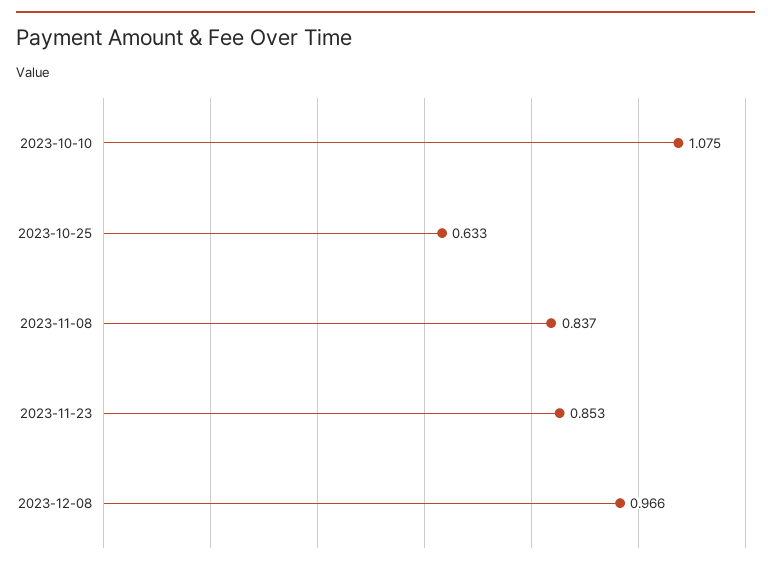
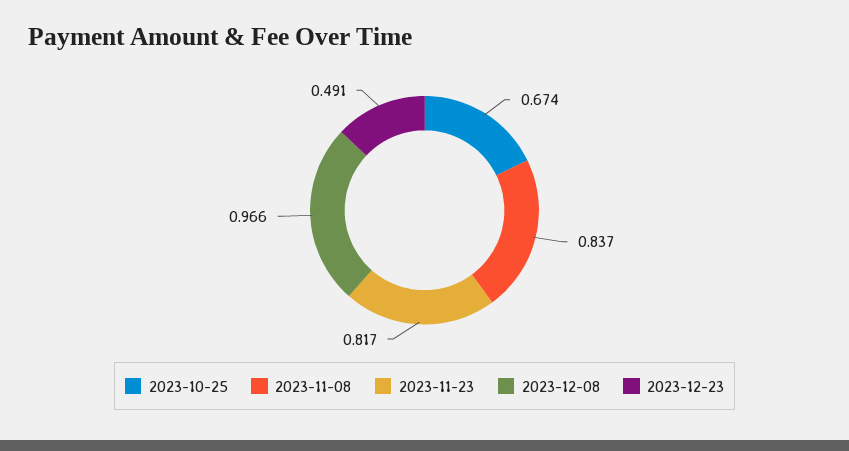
2023-10-10: 1.075 -> none
2023-10-25: 0.633 -> 0.674
2023-11-23: 0.853 -> 0.817
2023-12-23: none -> 0.491

